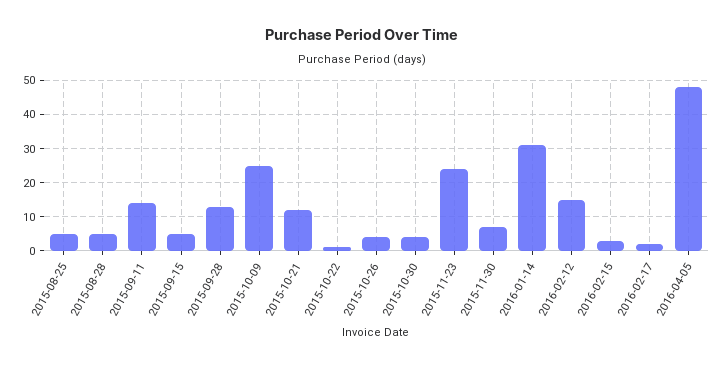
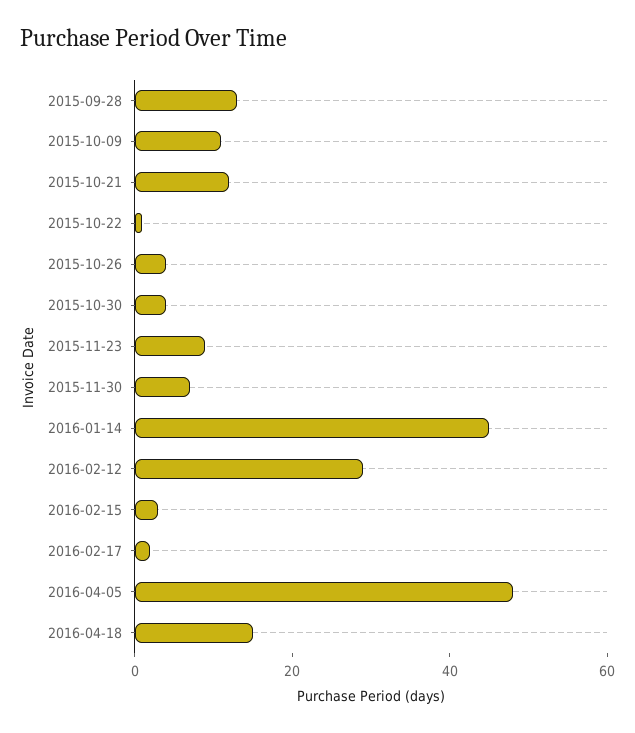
2015-08-25: 5 -> none
2015-08-28: 5 -> none
2015-09-11: 15 -> none
2015-09-15: 5 -> none
2015-10-09: 25 -> 10
2015-11-23: 25 -> 10
2016-01-14: 30 -> 45
2016-02-12: 15 -> 30
2016-04-18: none -> 15

